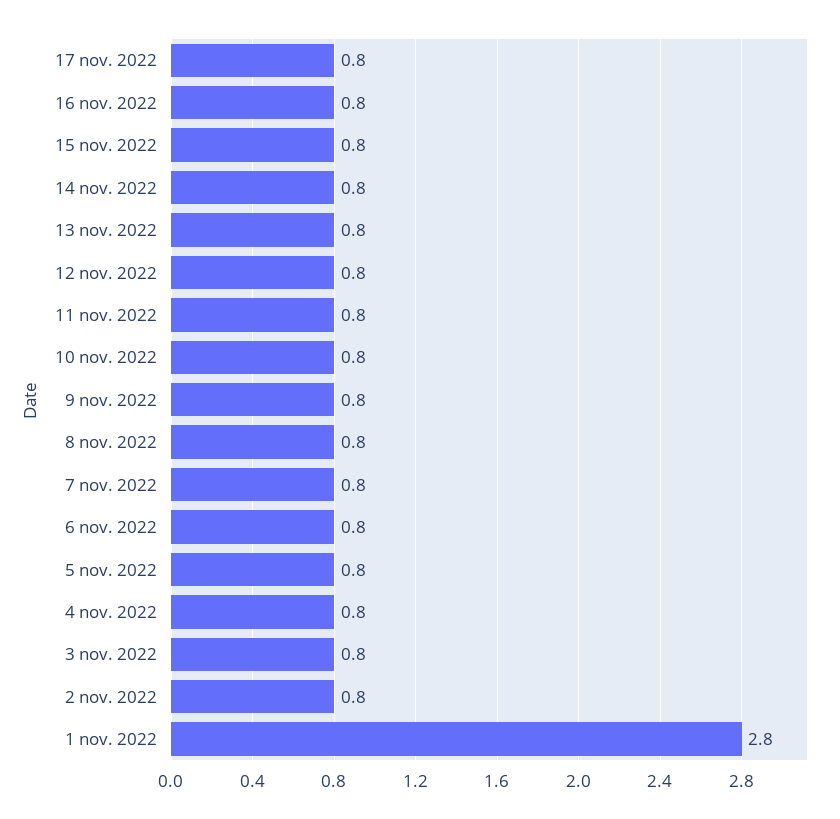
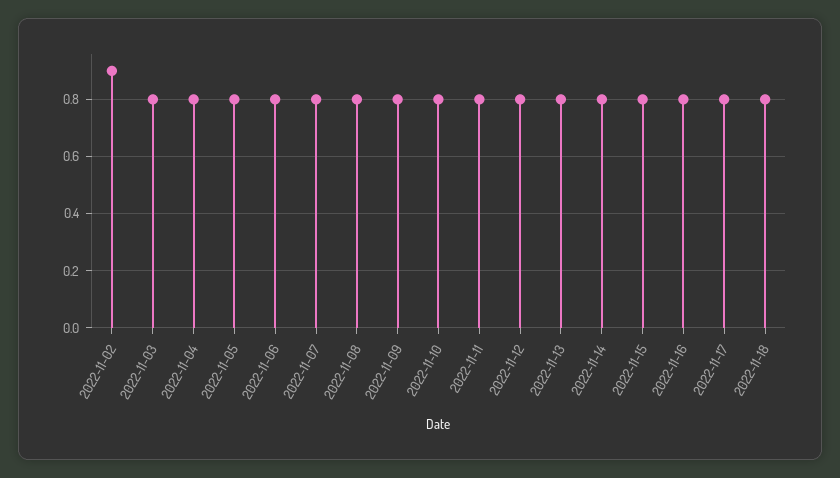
2 nov. 2022: 0.8 -> 0.9
1 nov. 2022: 2.8 -> none
2022-11-18: none -> 0.8

